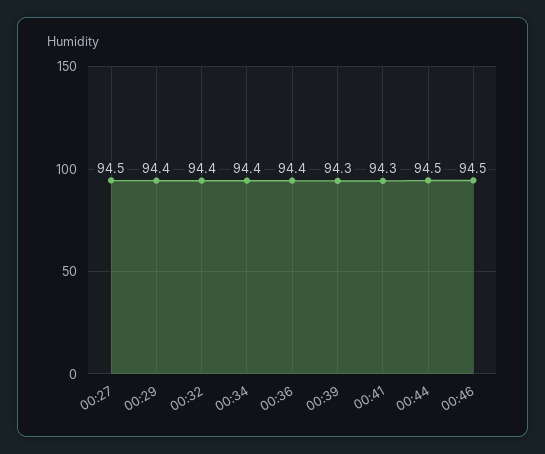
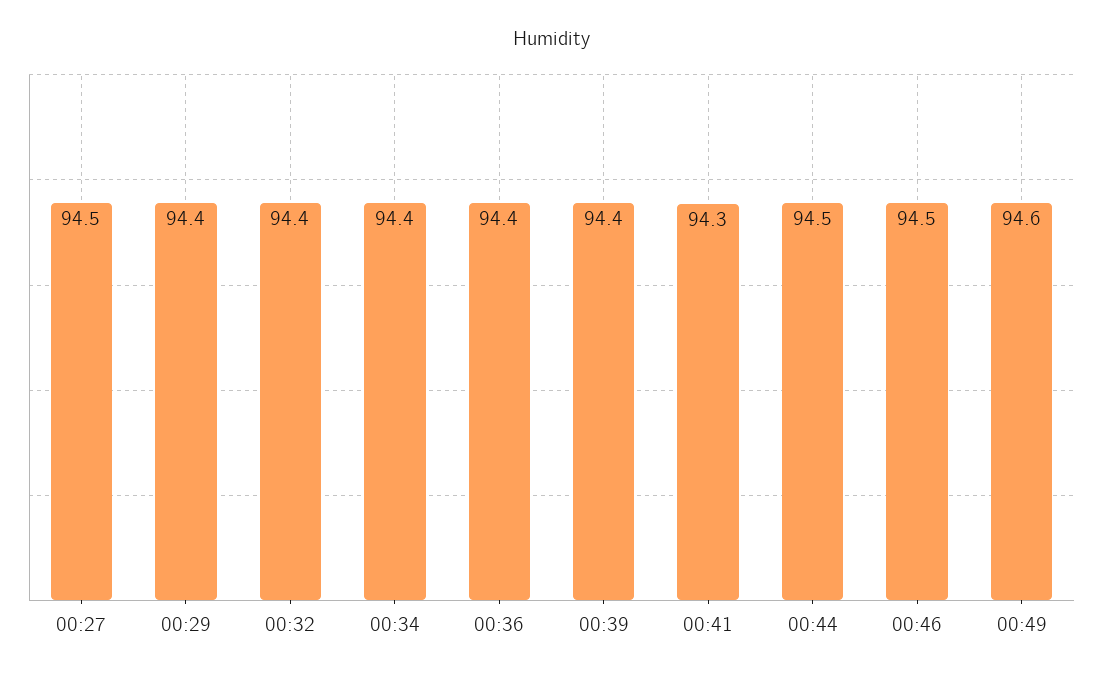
00:39: 94.3 -> 94.4
00:49: none -> 94.6

